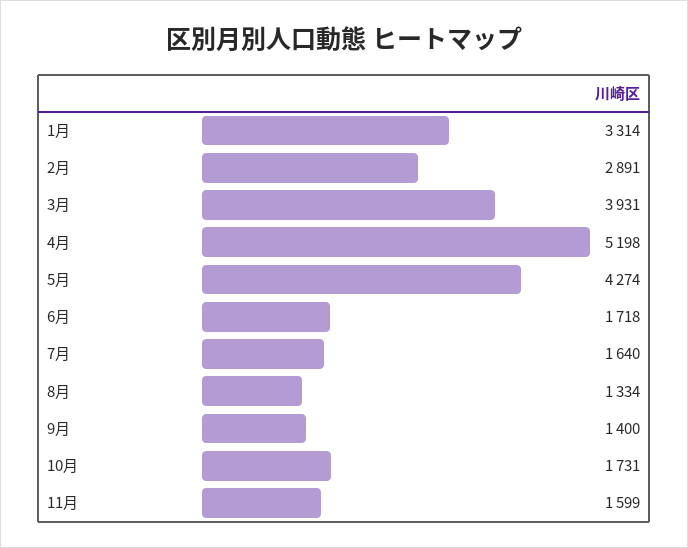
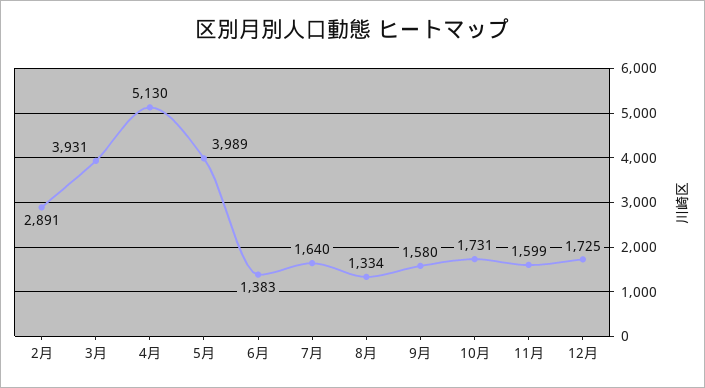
1月: 3314 -> none
4月: 5198 -> 5130
5月: 4274 -> 3989
6月: 1718 -> 1383
9月: 1400 -> 1580
12月: none -> 1725

